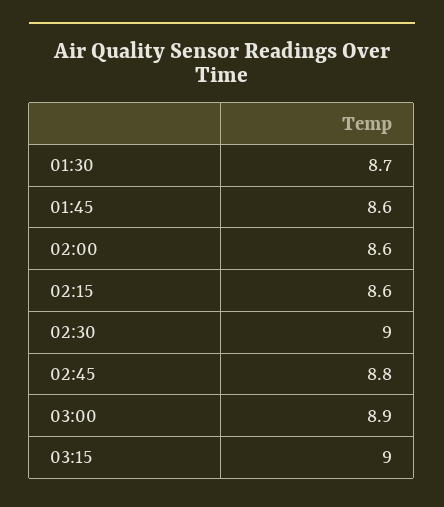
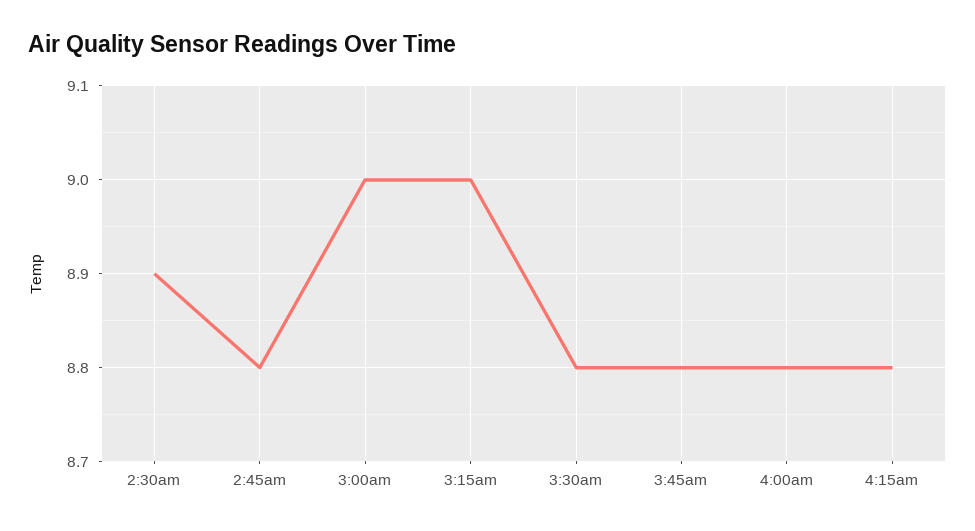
01:30: 8.7 -> none
01:45: 8.6 -> none
02:00: 8.6 -> none
02:15: 8.6 -> none
02:30: 9 -> 8.9
03:00: 8.9 -> 9
3:30am: none -> 8.8
3:45am: none -> 8.8
4:00am: none -> 8.8
4:15am: none -> 8.8

